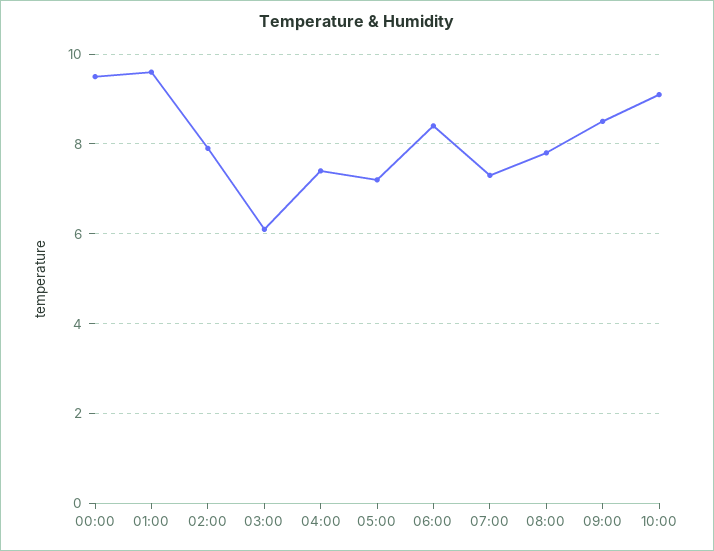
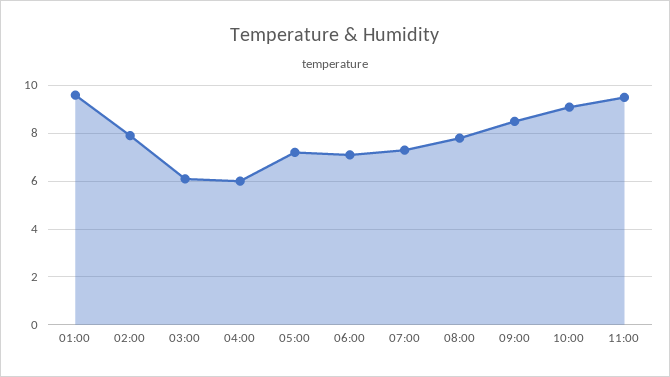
00:00: 9.5 -> none
04:00: 7.5 -> 6
06:00: 8.5 -> 7
11:00: none -> 9.5

